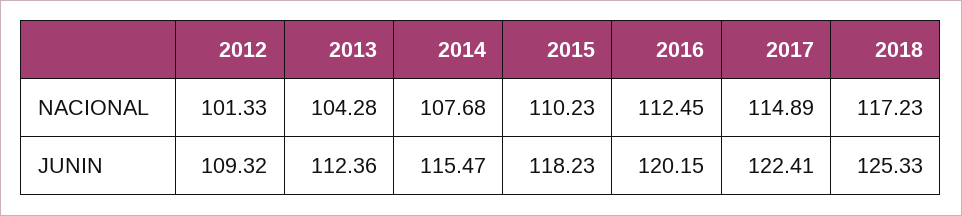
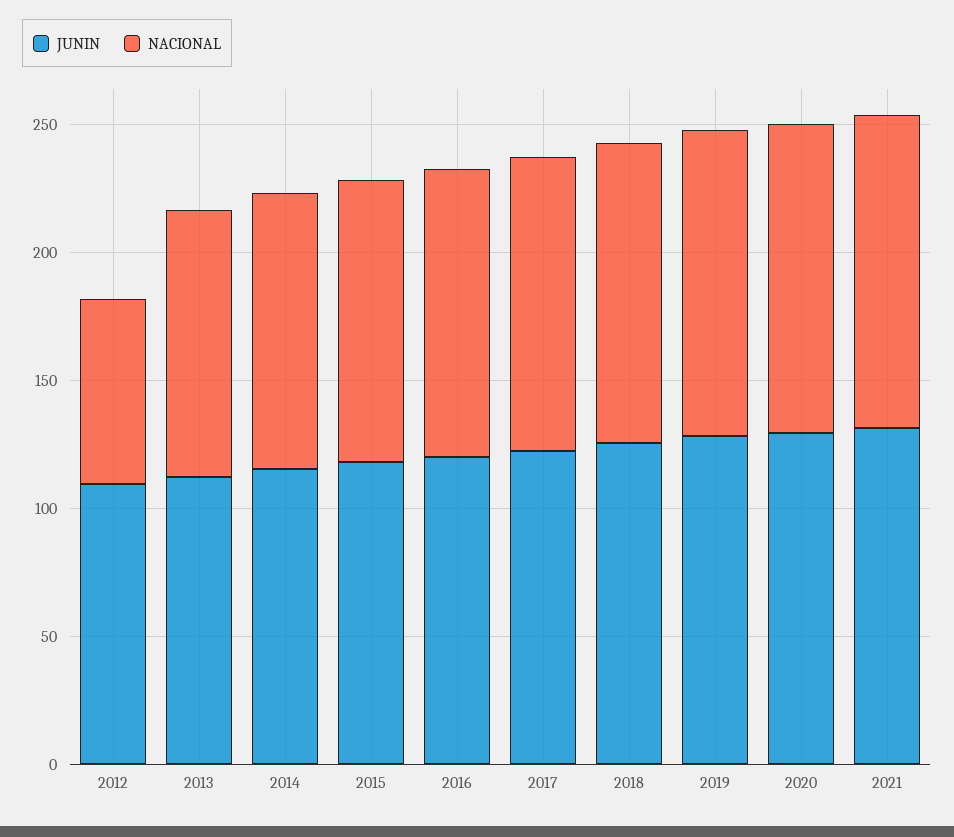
NACIONAL, 2012: 101.33 -> 70
JUNIN, 2019: none -> 130
NACIONAL, 2019: none -> 120
JUNIN, 2020: none -> 130
NACIONAL, 2020: none -> 120
JUNIN, 2021: none -> 130
NACIONAL, 2021: none -> 120

